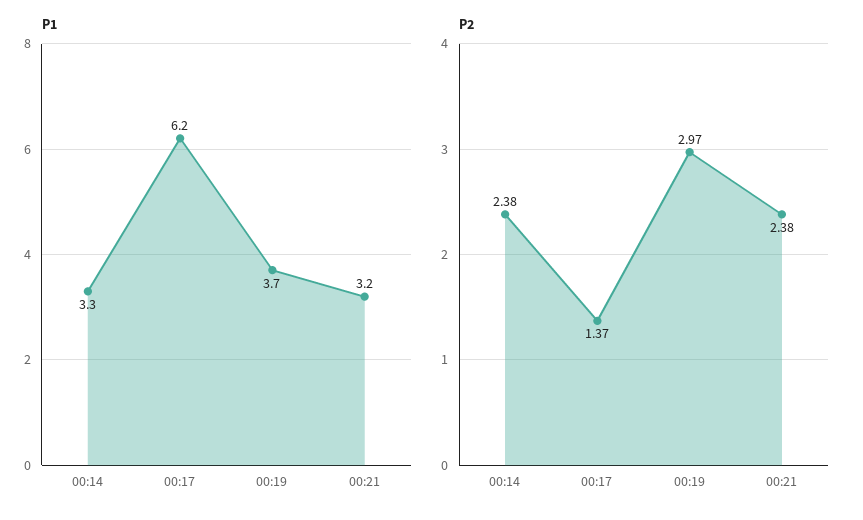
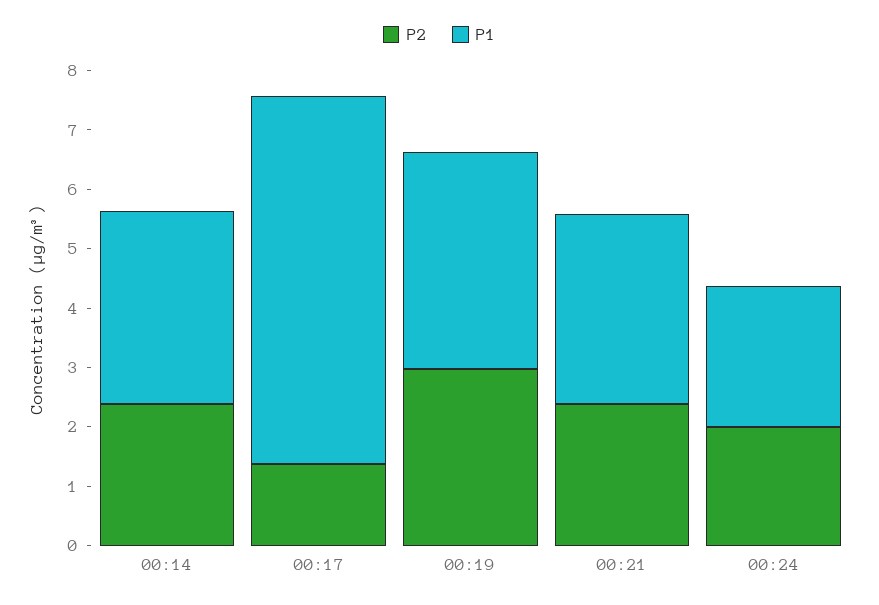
P2, 00:24: none -> 2
P1, 00:24: none -> 2.4

